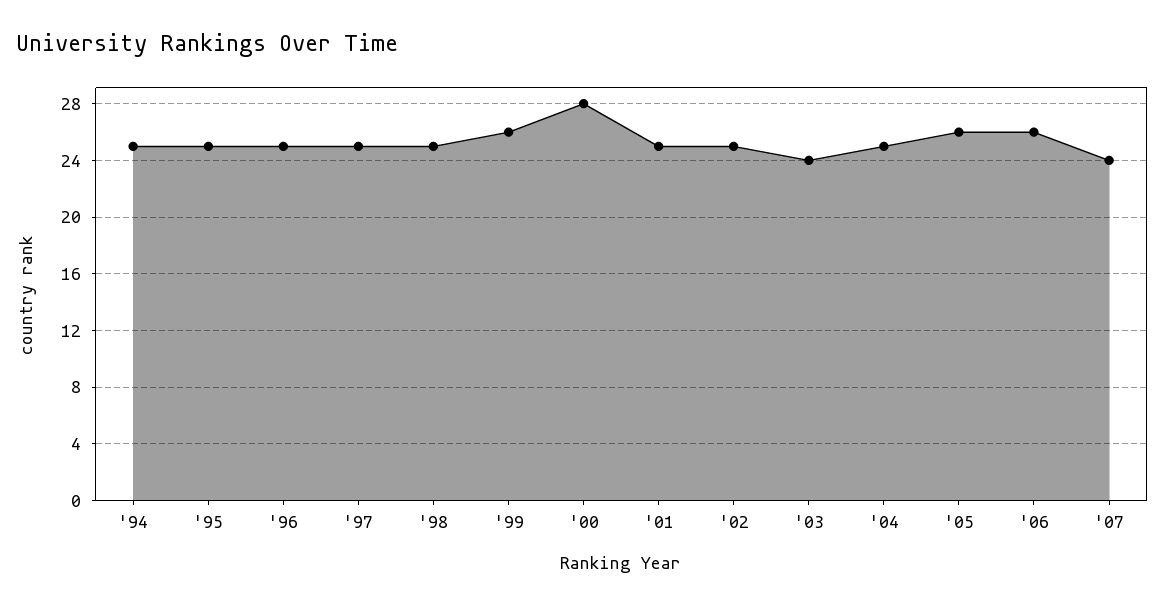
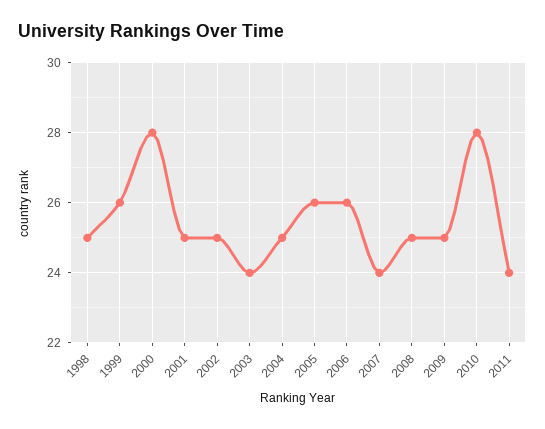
'94: 25 -> none
'95: 25 -> none
'96: 25 -> none
'97: 25 -> none
2008: none -> 25
2009: none -> 25
2010: none -> 28
2011: none -> 24

